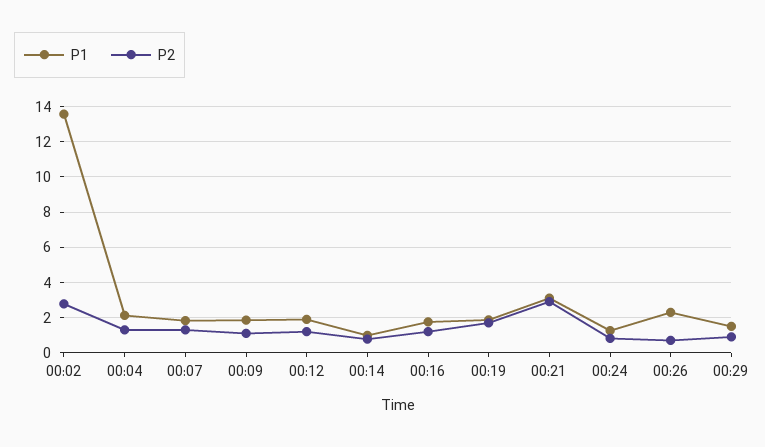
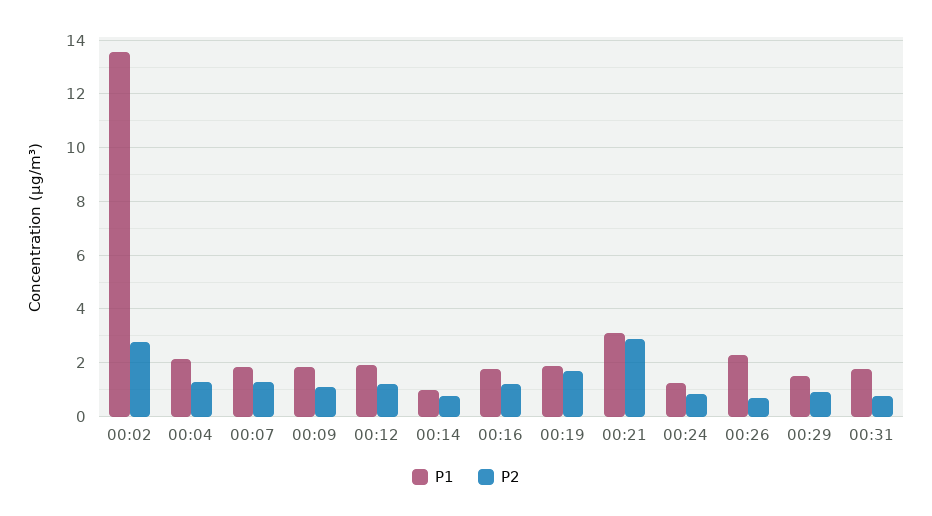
P1, 00:31: none -> 1.75
P2, 00:31: none -> 0.75

